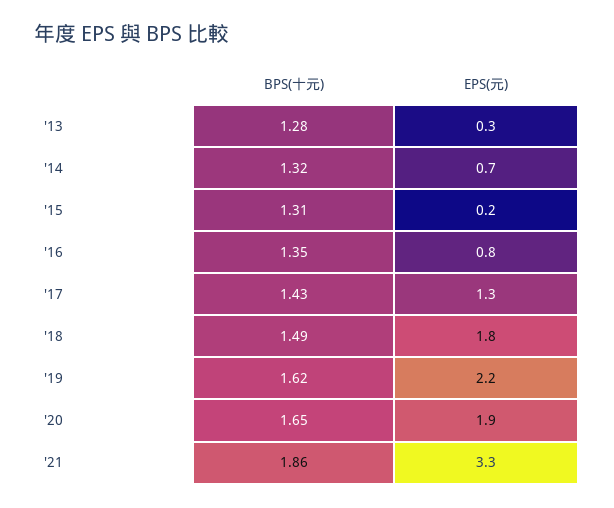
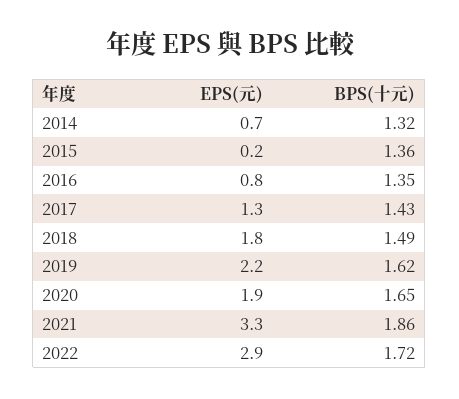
BPS(十元), '13: 1.28 -> none
EPS(元), '13: 0.3 -> none
BPS(十元), '15: 1.31 -> 1.36
EPS(元), 2022: none -> 2.9
BPS(十元), 2022: none -> 1.72

